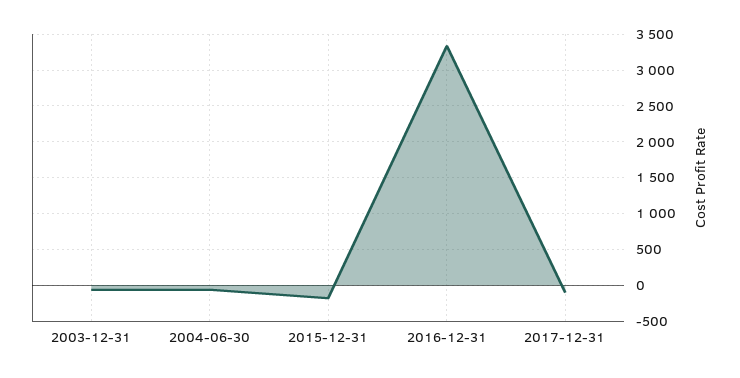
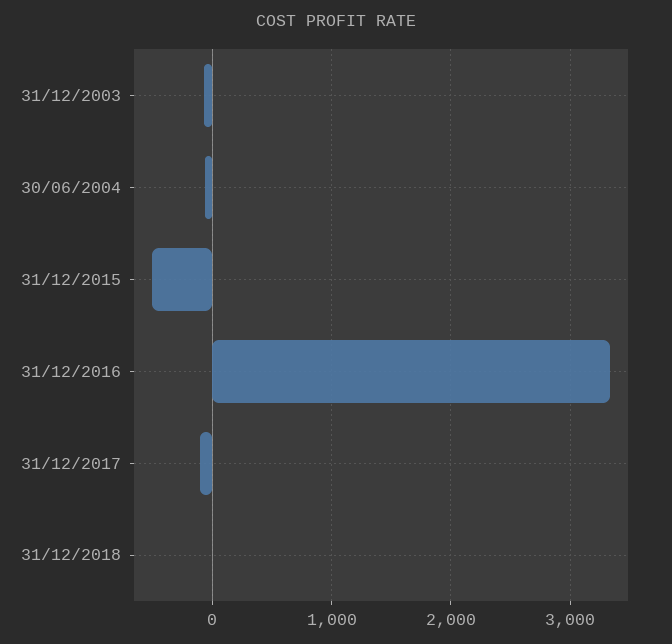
2015-12-31: -200 -> -500
31/12/2018: none -> 0

